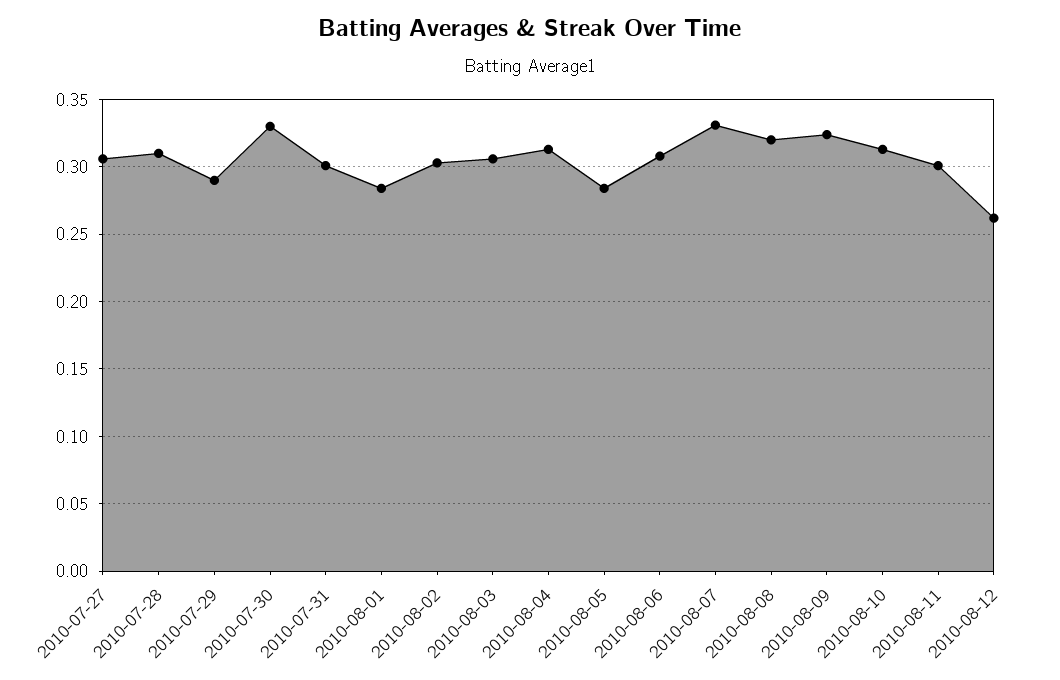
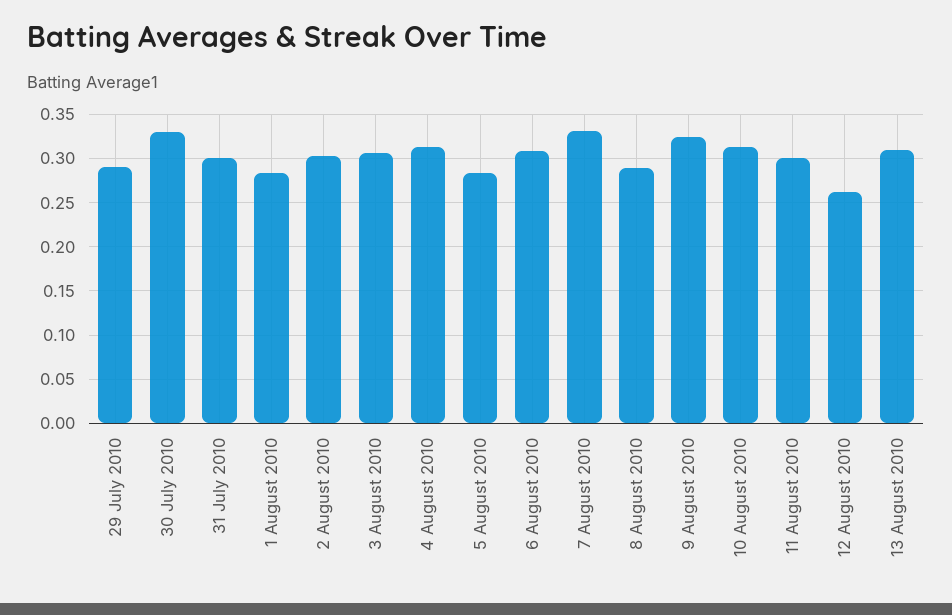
2010-07-27: 0.305 -> none
2010-07-28: 0.31 -> none
2010-08-08: 0.32 -> 0.29
13 August 2010: none -> 0.31

